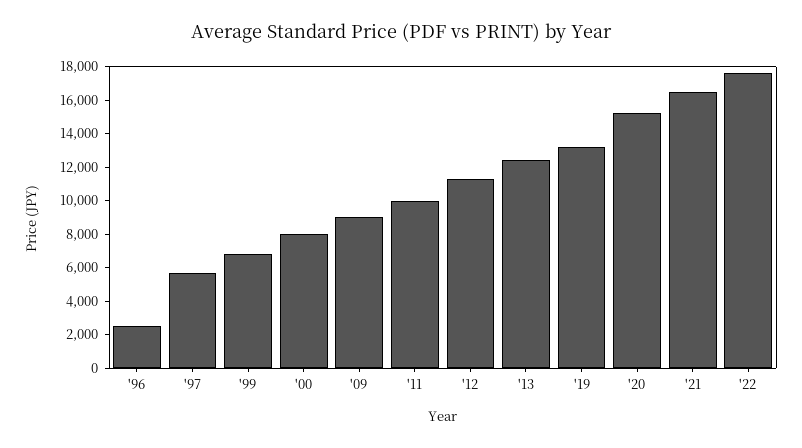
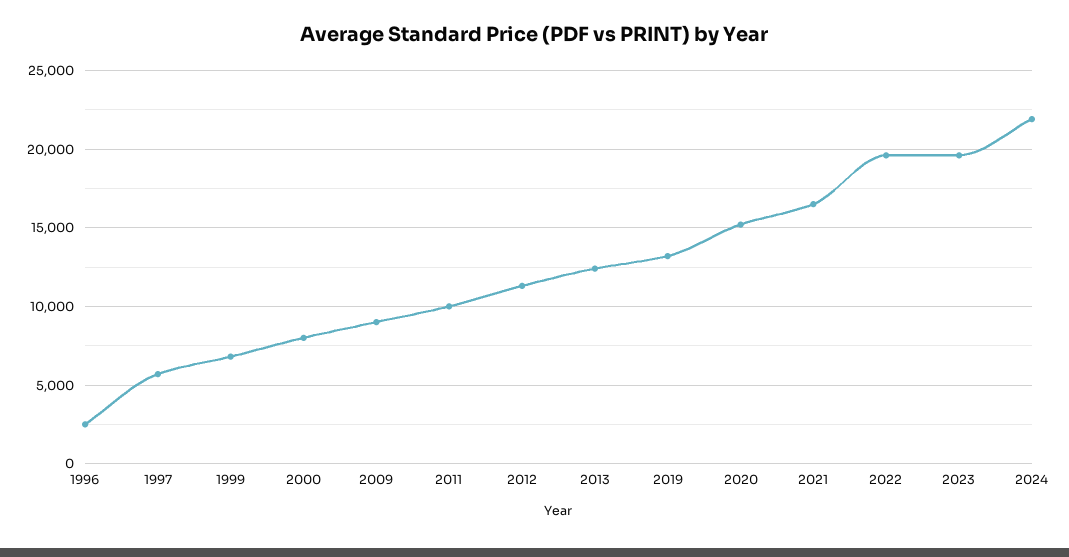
'22: 17500 -> 19500
2023: none -> 19500
2024: none -> 22000

